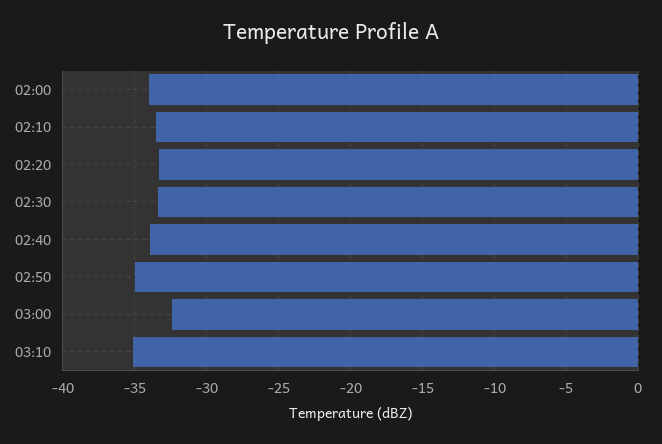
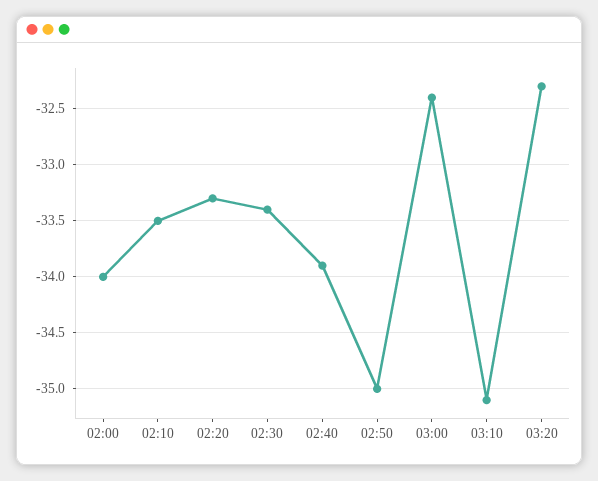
03:20: none -> -32.3

